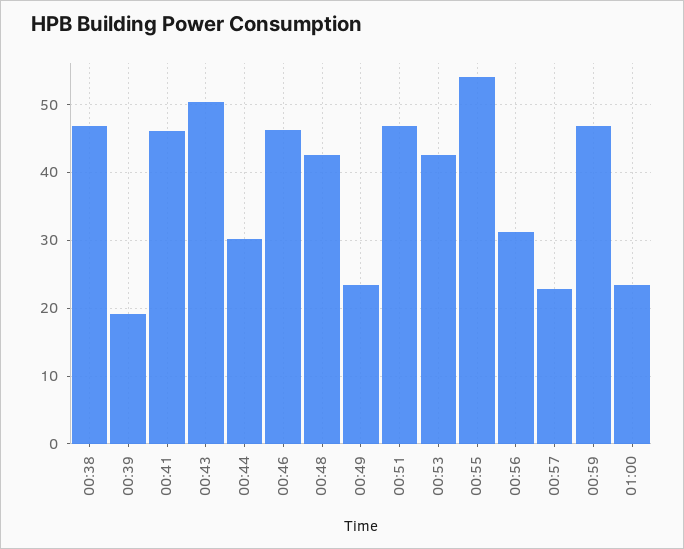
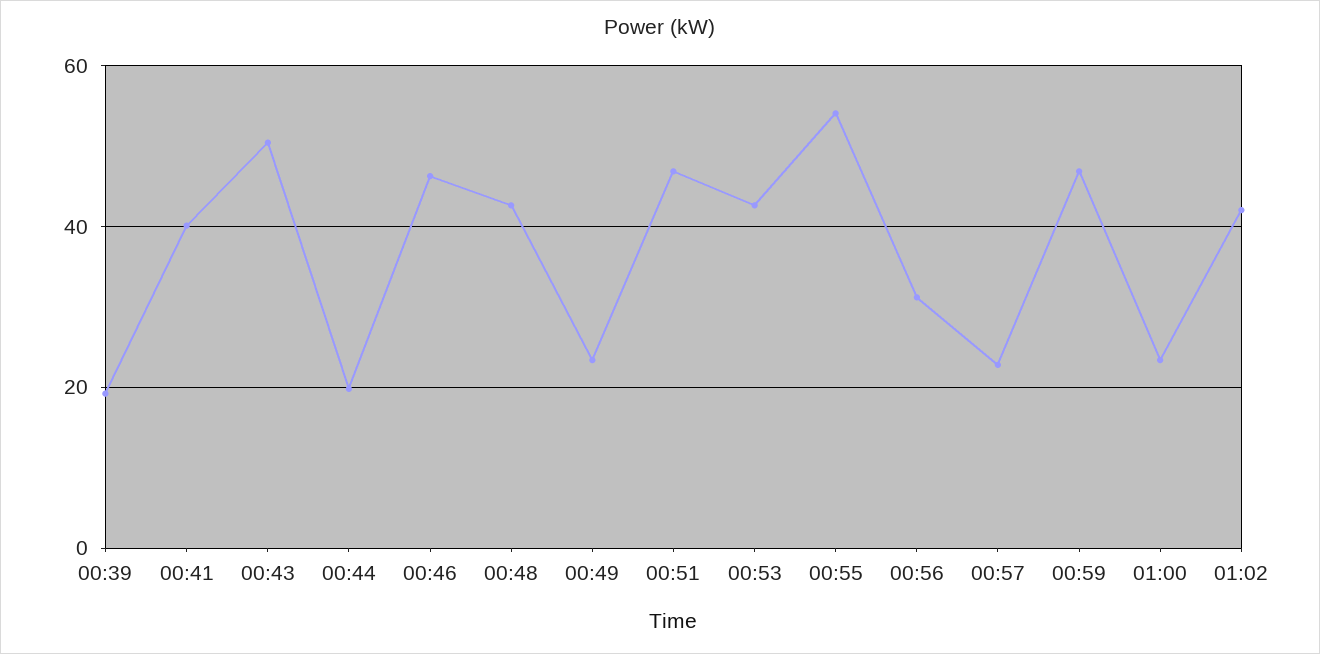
00:38: 47 -> none
00:41: 46 -> 40
00:44: 30 -> 20
01:02: none -> 42

